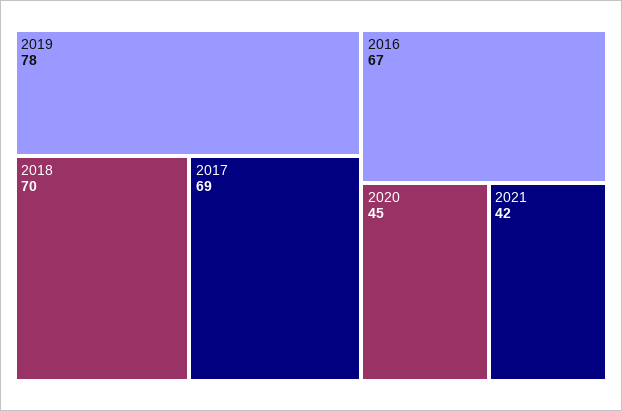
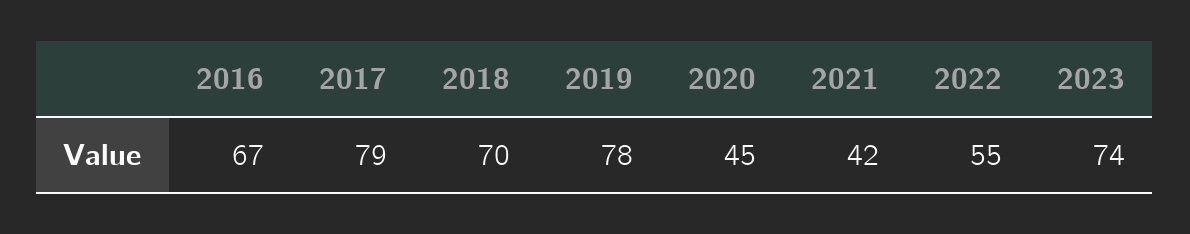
2017: 69 -> 79
2022: none -> 55
2023: none -> 74

